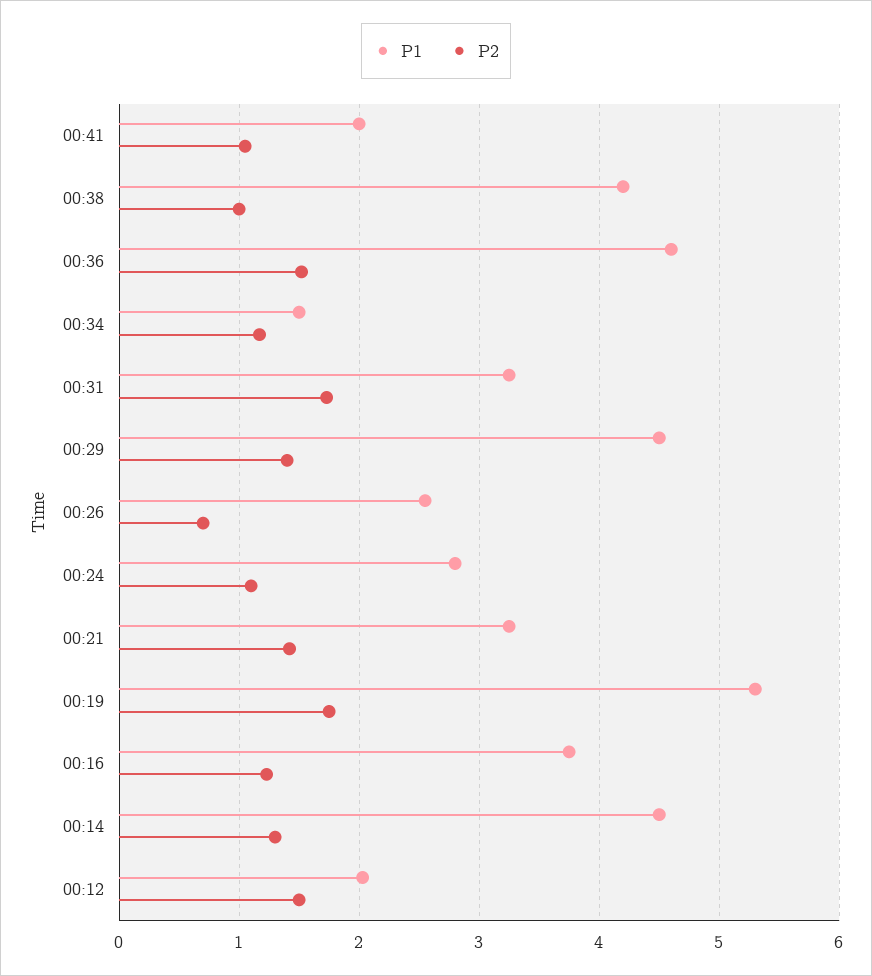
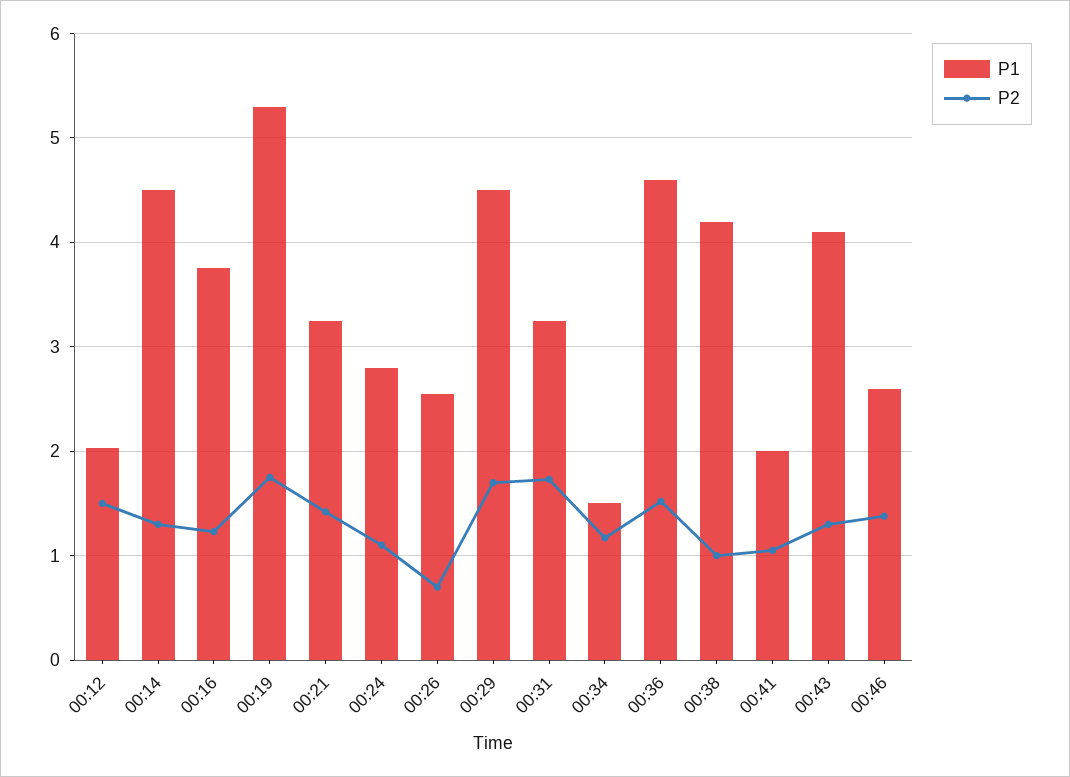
P2, 00:29: 1.4 -> 1.7
P1, 00:43: none -> 4.1
P2, 00:43: none -> 1.3
P1, 00:46: none -> 2.6
P2, 00:46: none -> 1.4

